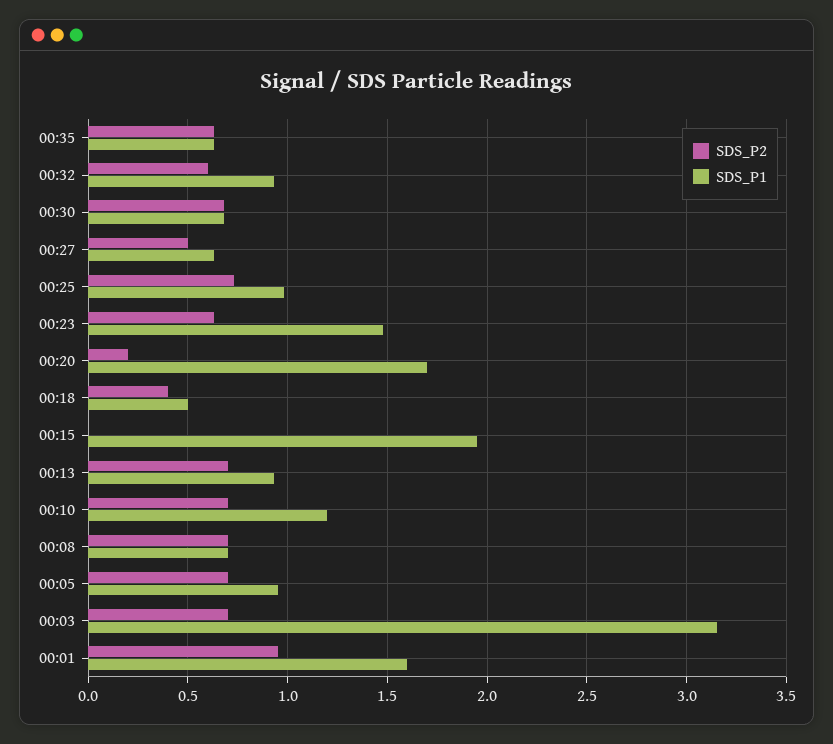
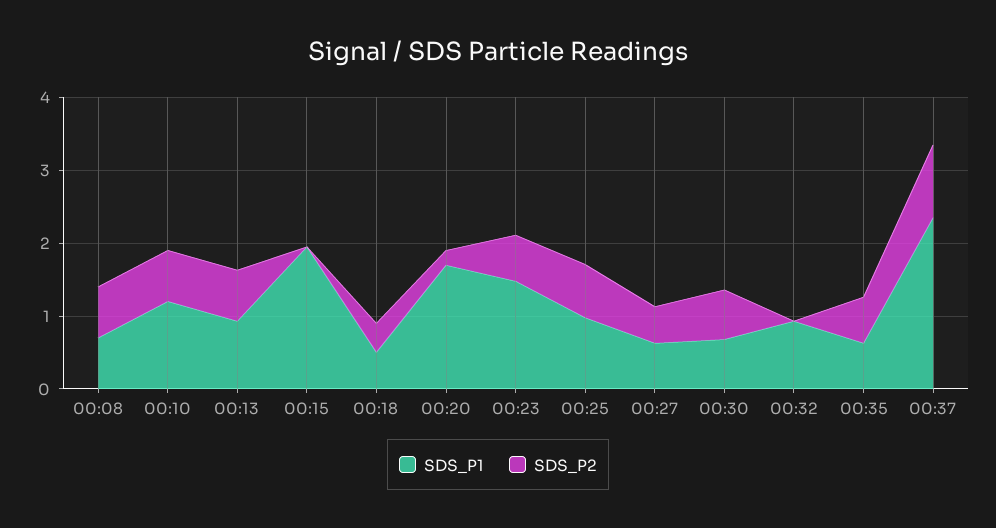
SDS_P2, 00:32: 0.6 -> 0
SDS_P2, 00:05: 0.7 -> none
SDS_P1, 00:05: 0.95 -> none
SDS_P2, 00:03: 0.7 -> none
SDS_P1, 00:03: 3.15 -> none
SDS_P2, 00:01: 0.95 -> none
SDS_P1, 00:01: 1.6 -> none
SDS_P1, 00:37: none -> 2.4
SDS_P2, 00:37: none -> 1

